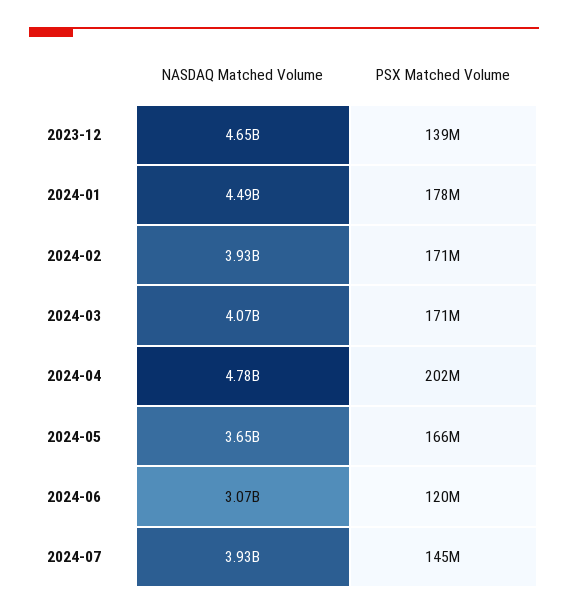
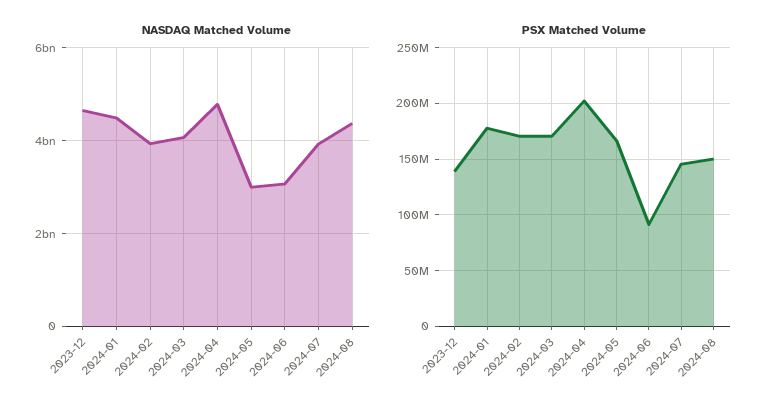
NASDAQ Matched Volume, 2024-05: 3650000000 -> 3000000000
PSX Matched Volume, 2024-06: 120000000 -> 90000000
NASDAQ Matched Volume, 2024-08: none -> 4400000000
PSX Matched Volume, 2024-08: none -> 150000000

